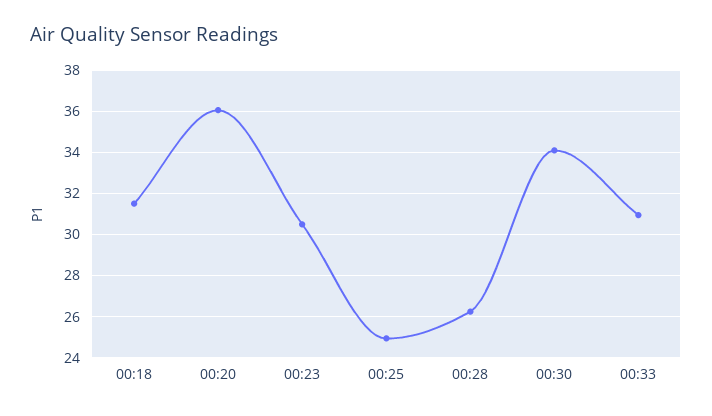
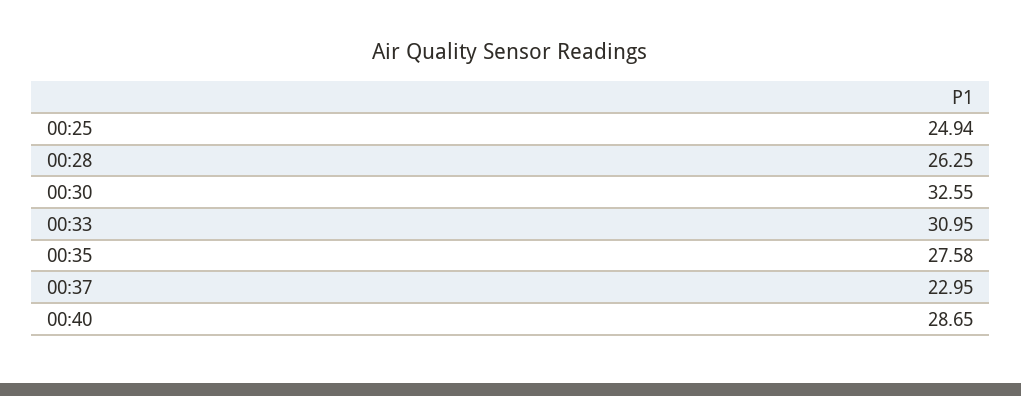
00:18: 31.5 -> none
00:20: 36 -> none
00:23: 30.5 -> none
00:30: 34 -> 32.55
00:35: none -> 27.58
00:37: none -> 22.95
00:40: none -> 28.65

